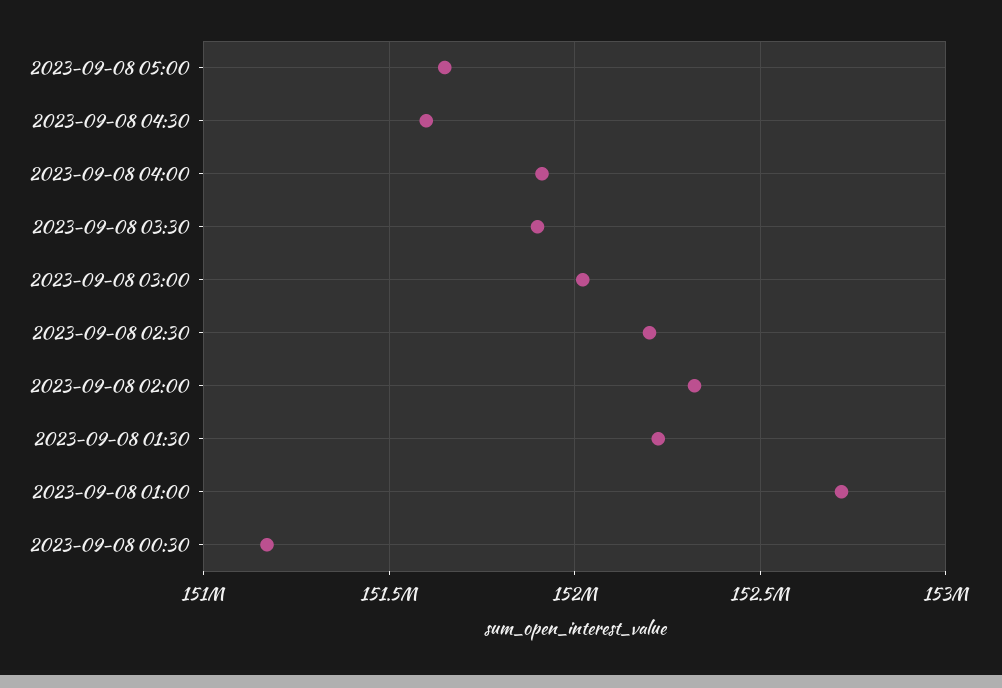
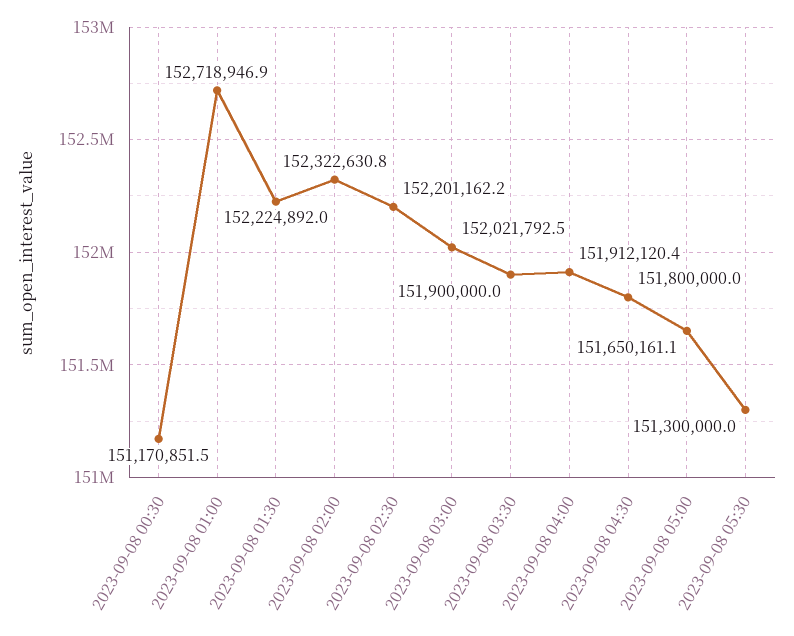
2023-09-08 04:30: 151600000 -> 151800000
2023-09-08 05:30: none -> 151300000

